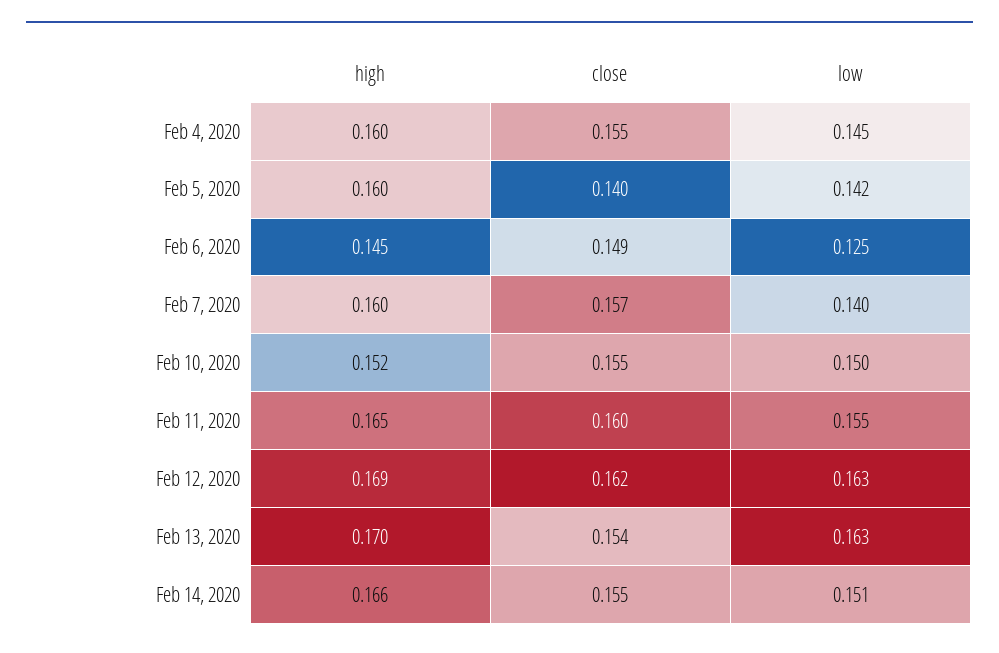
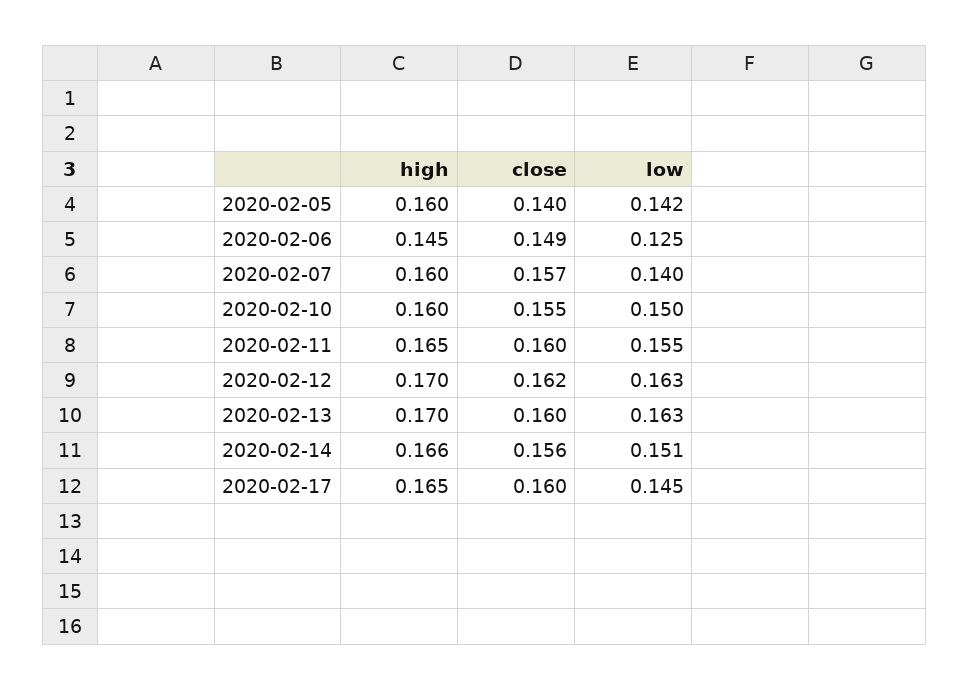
high, Feb 4, 2020: 0.16 -> none
close, Feb 4, 2020: 0.155 -> none
low, Feb 4, 2020: 0.145 -> none
high, Feb 10, 2020: 0.152 -> 0.16
high, Feb 12, 2020: 0.169 -> 0.17
close, Feb 13, 2020: 0.154 -> 0.16
close, Feb 14, 2020: 0.155 -> 0.156
high, 2020-02-17: none -> 0.165
close, 2020-02-17: none -> 0.16
low, 2020-02-17: none -> 0.145

